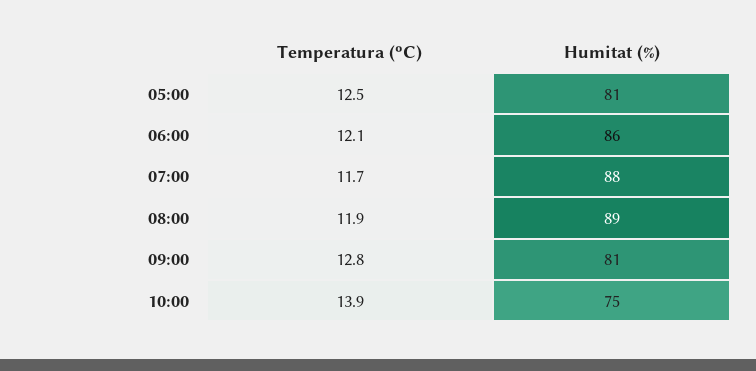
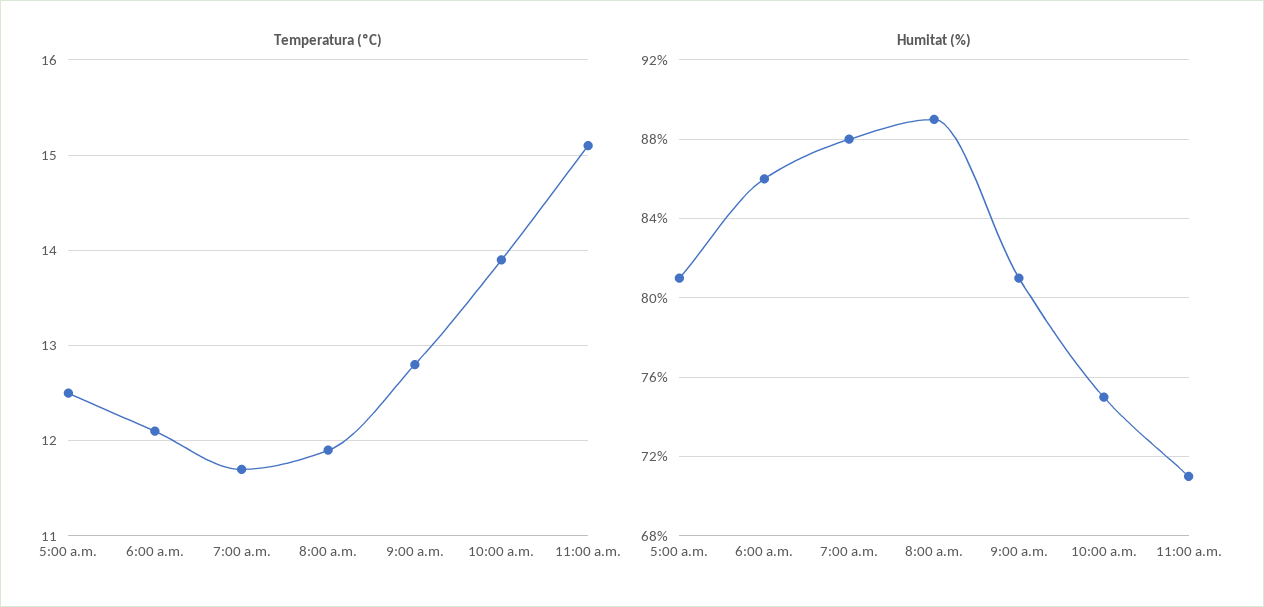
Temperatura (ºC), 11:00 a.m.: none -> 15.1
Humitat (%), 11:00 a.m.: none -> 71

